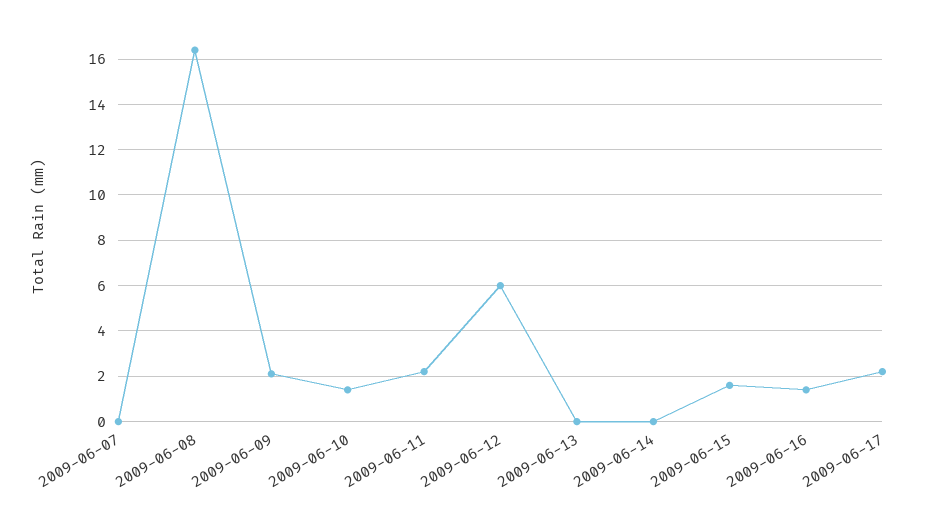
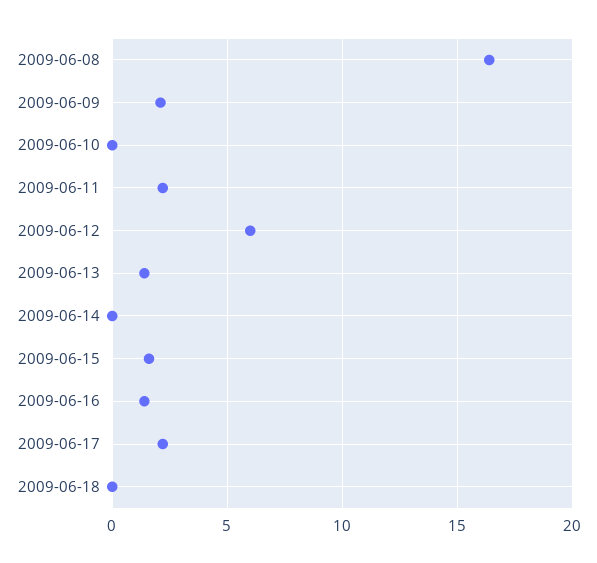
2009-06-07: 0 -> none
2009-06-10: 1.5 -> 0
2009-06-13: 0 -> 1.5
2009-06-18: none -> 0

